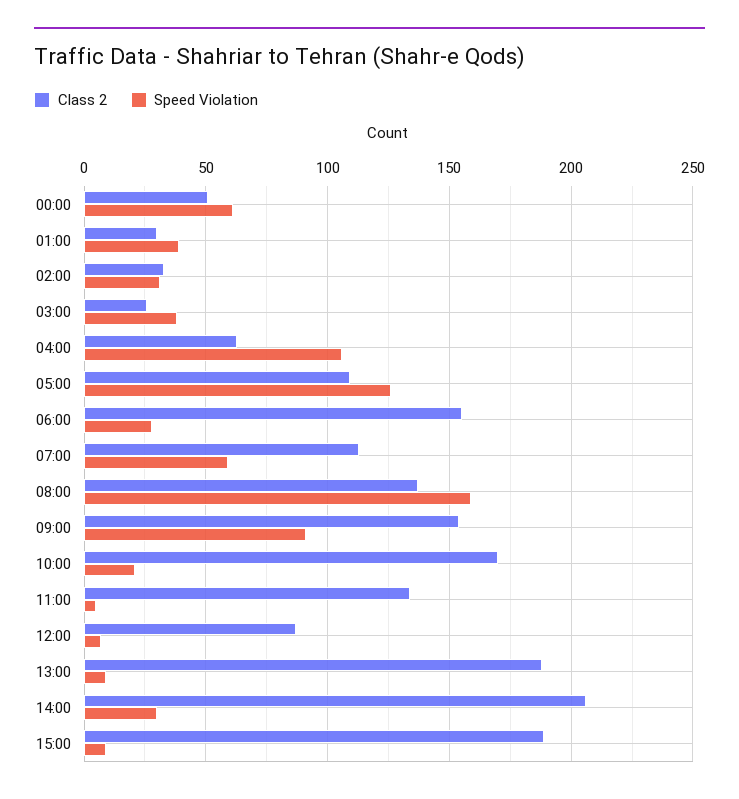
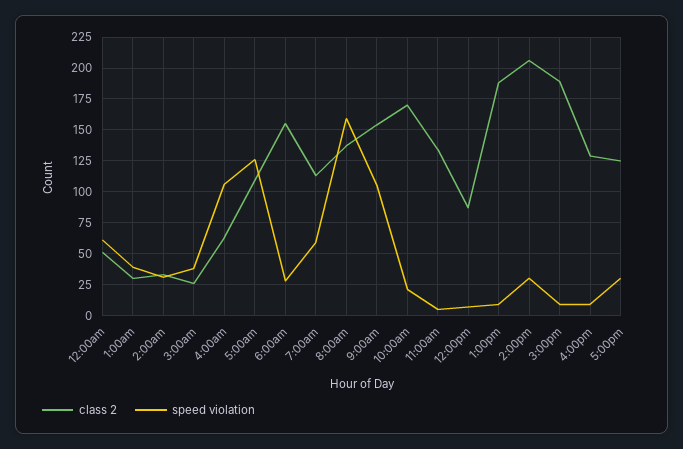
Speed Violation, 09:00: 90 -> 105
Class 2, 4:00pm: none -> 130
Speed Violation, 4:00pm: none -> 10
Class 2, 5:00pm: none -> 125
Speed Violation, 5:00pm: none -> 30

